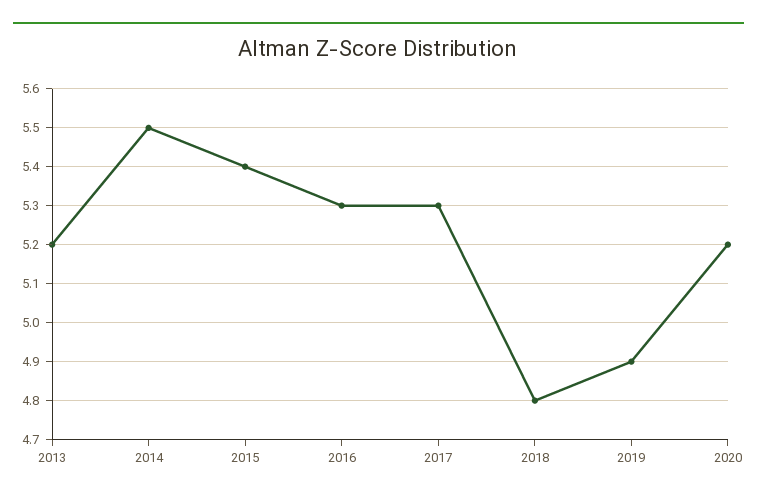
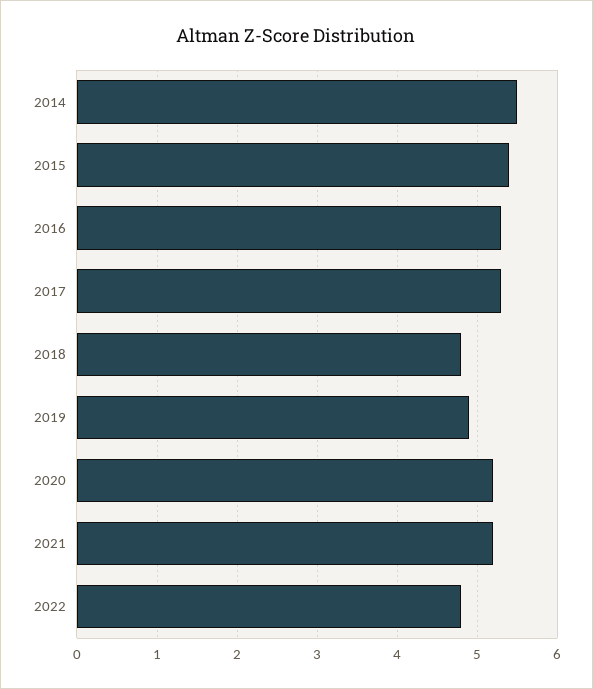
2013: 5.2 -> none
2021: none -> 5.2
2022: none -> 4.8

